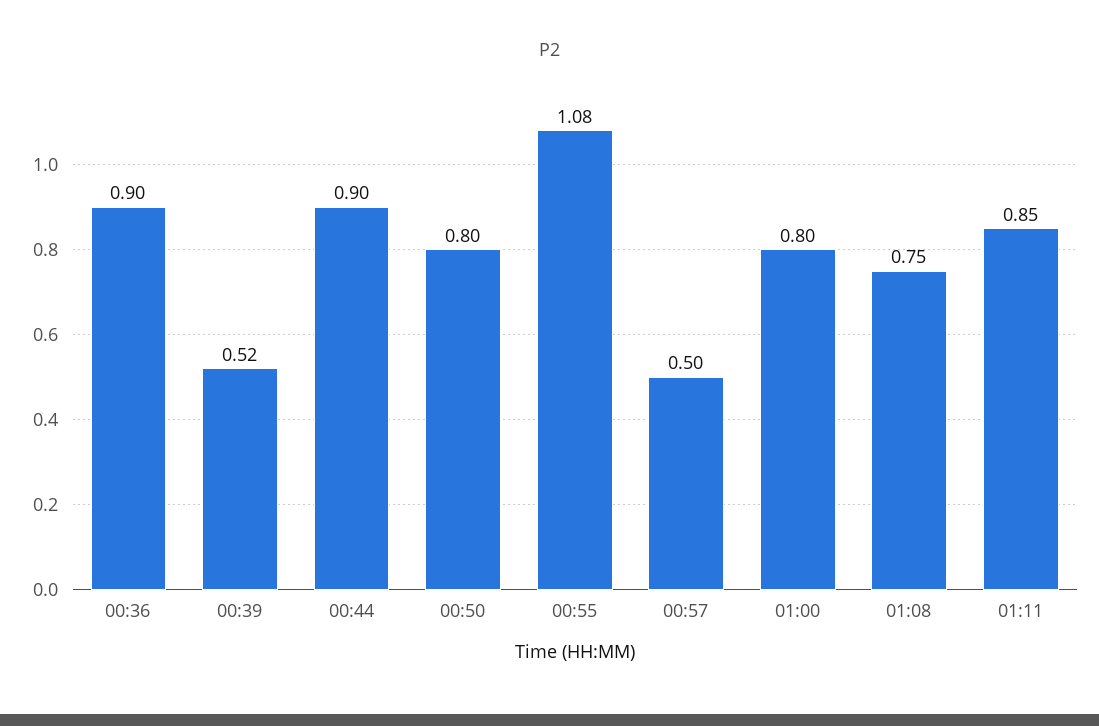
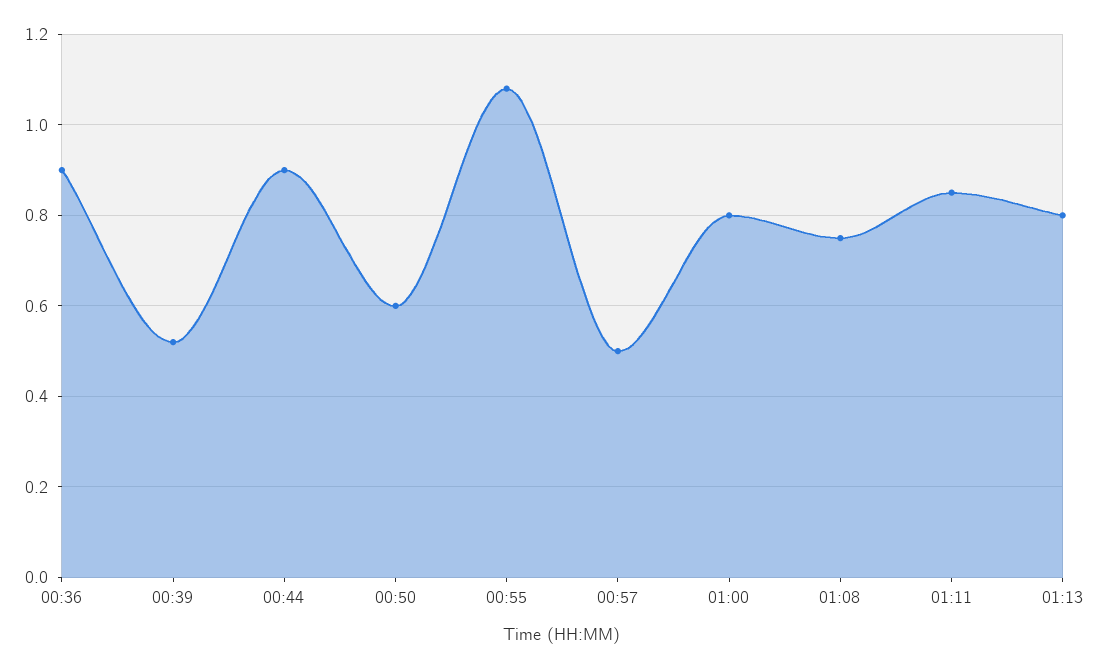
00:50: 0.8 -> 0.6
01:13: none -> 0.8

